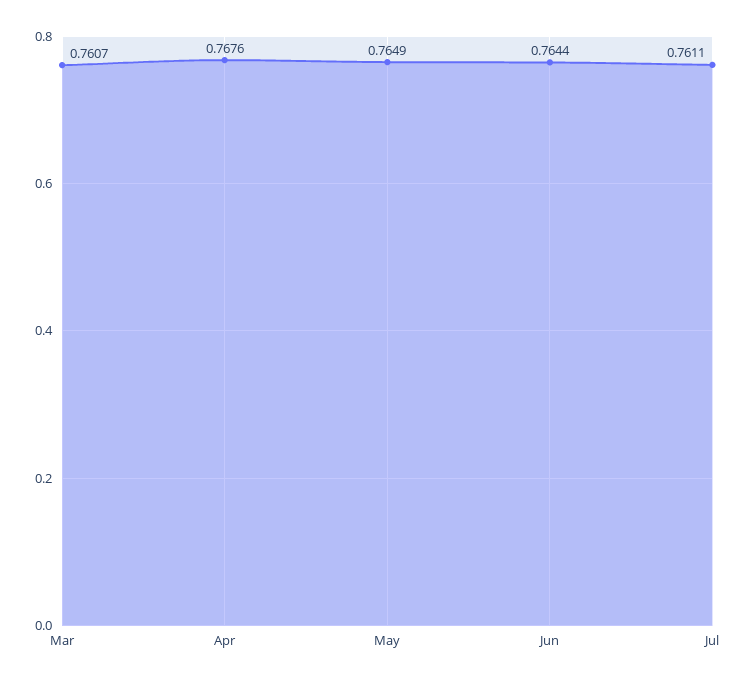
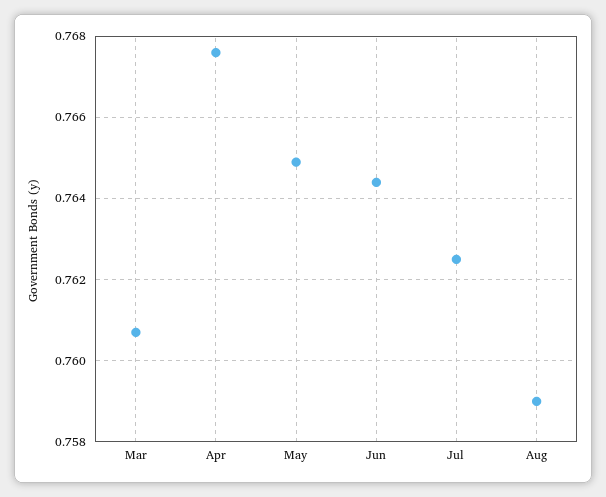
Jul: 0.7611 -> 0.7625
Aug: none -> 0.759

